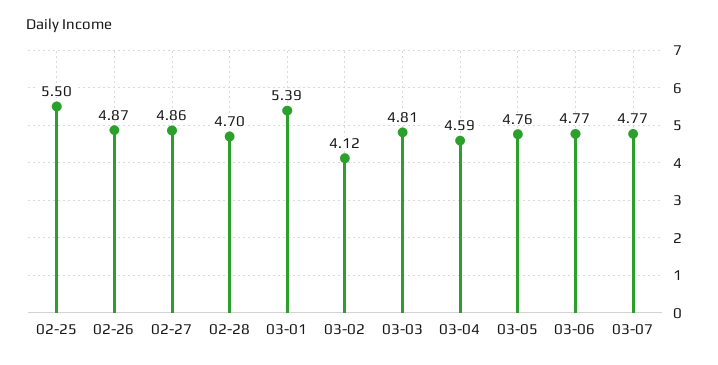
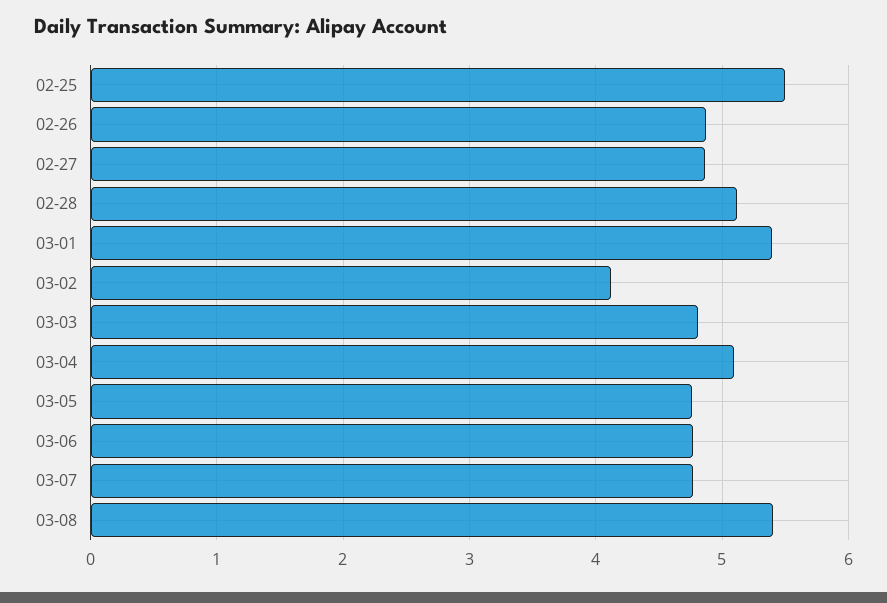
02-28: 4.7 -> 5.1
03-04: 4.59 -> 5.1
03-08: none -> 5.4

